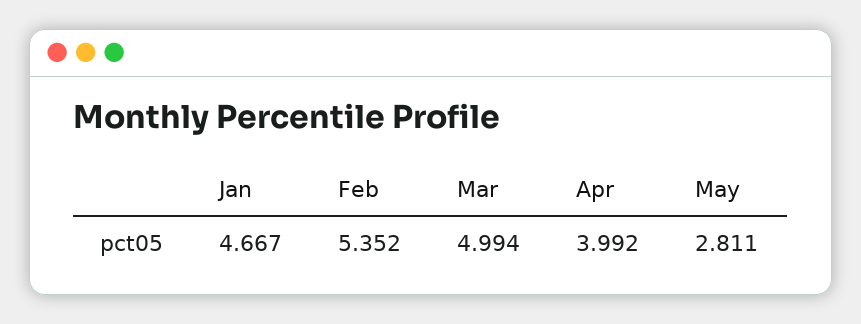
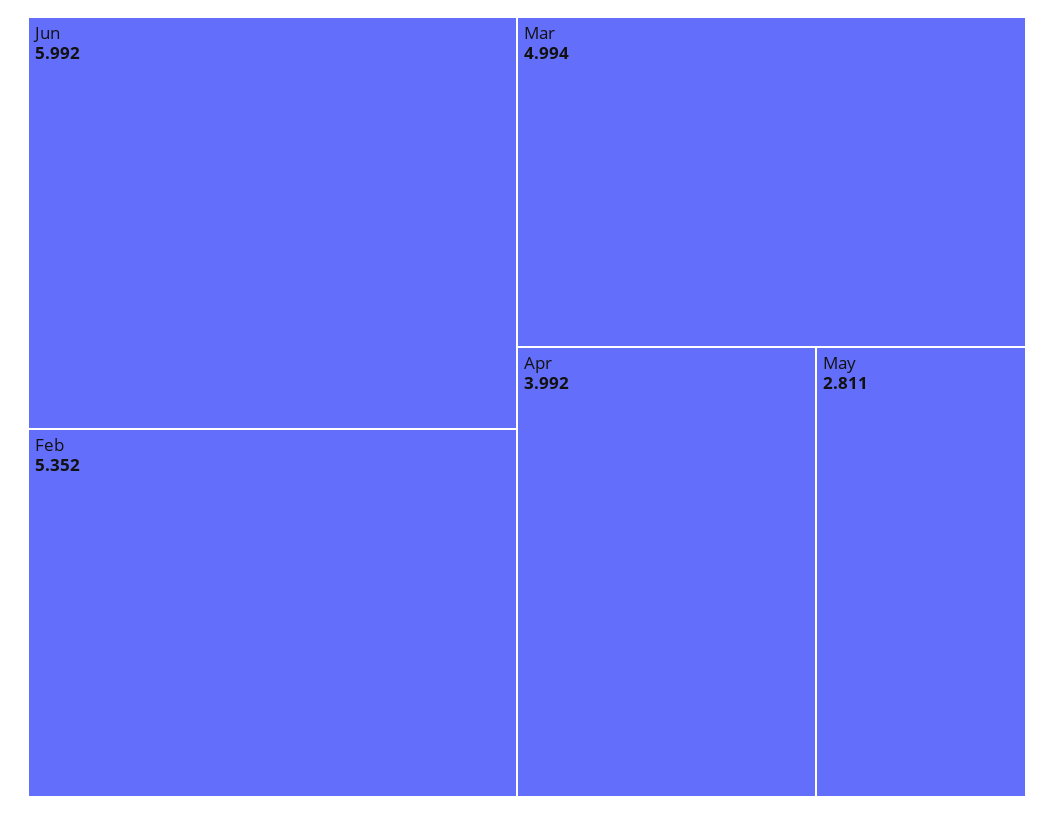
Jan: 4.667 -> none
Jun: none -> 5.992

